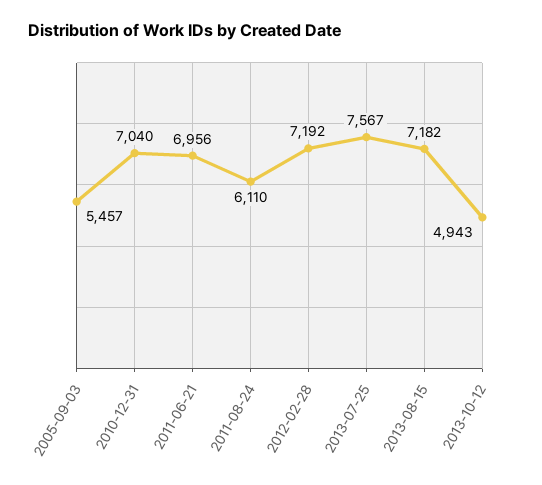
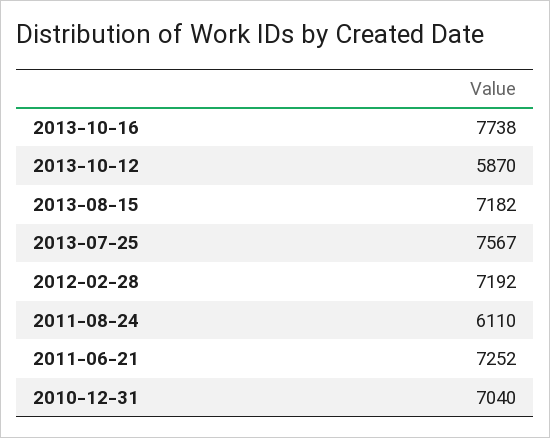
2005-09-03: 5457 -> none
2011-06-21: 6956 -> 7252
2013-10-12: 4943 -> 5870
2013-10-16: none -> 7738

